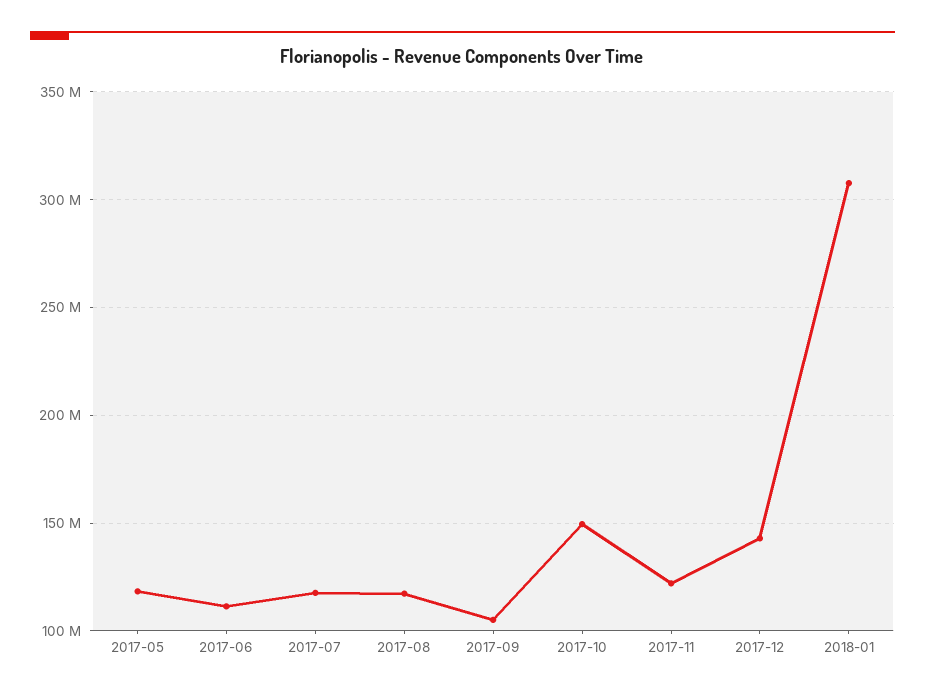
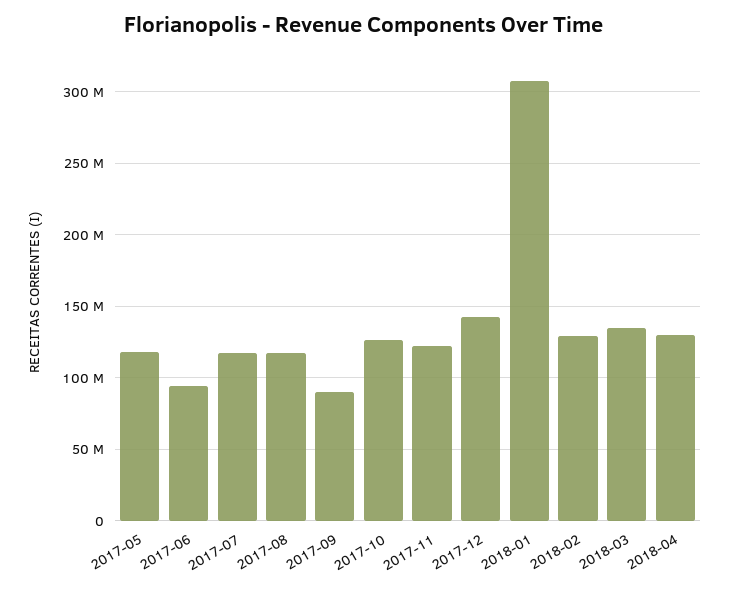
2017-06: 110000000 -> 95000000
2017-09: 105000000 -> 90000000
2017-10: 150000000 -> 125000000
2018-02: none -> 130000000
2018-03: none -> 135000000
2018-04: none -> 130000000

